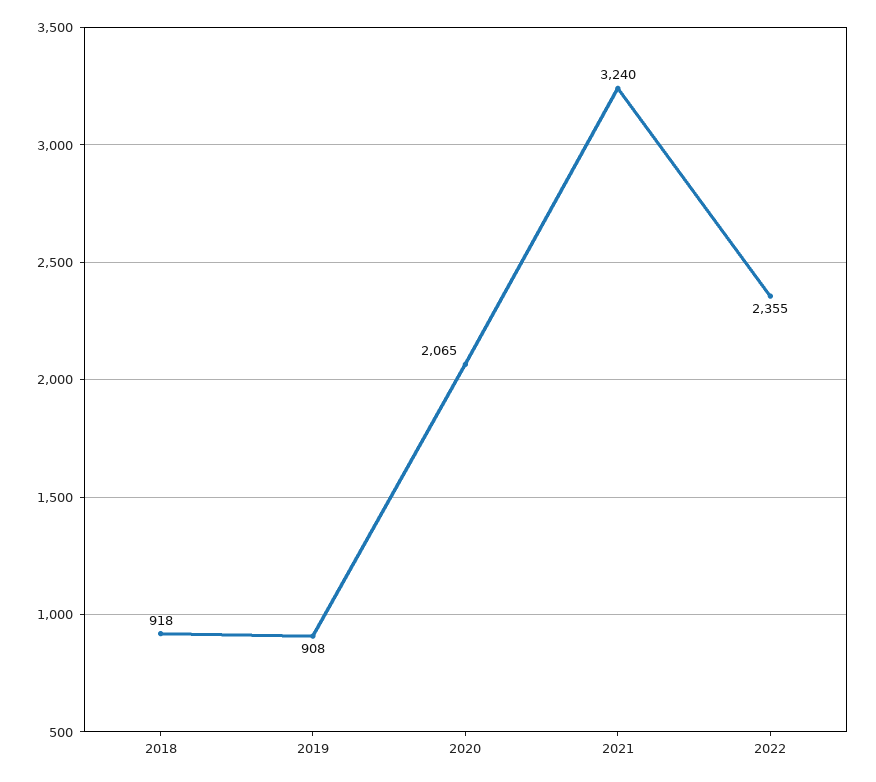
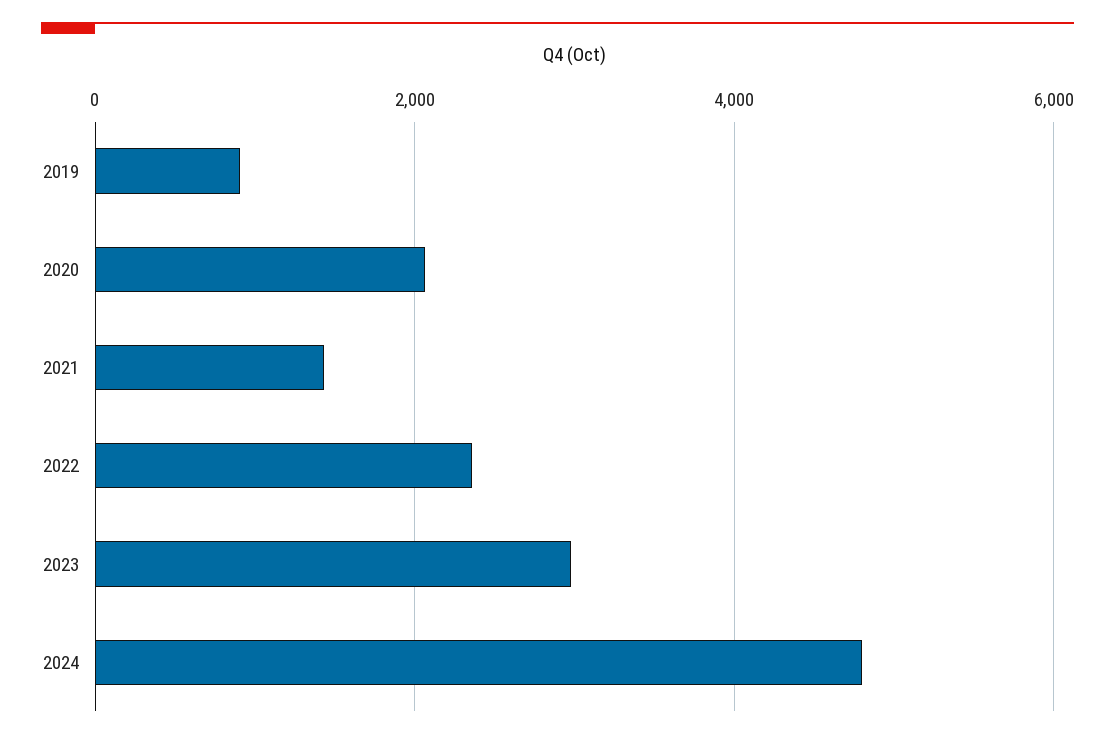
2018: 918 -> none
2021: 3240 -> 1400
2023: none -> 3000
2024: none -> 4800

